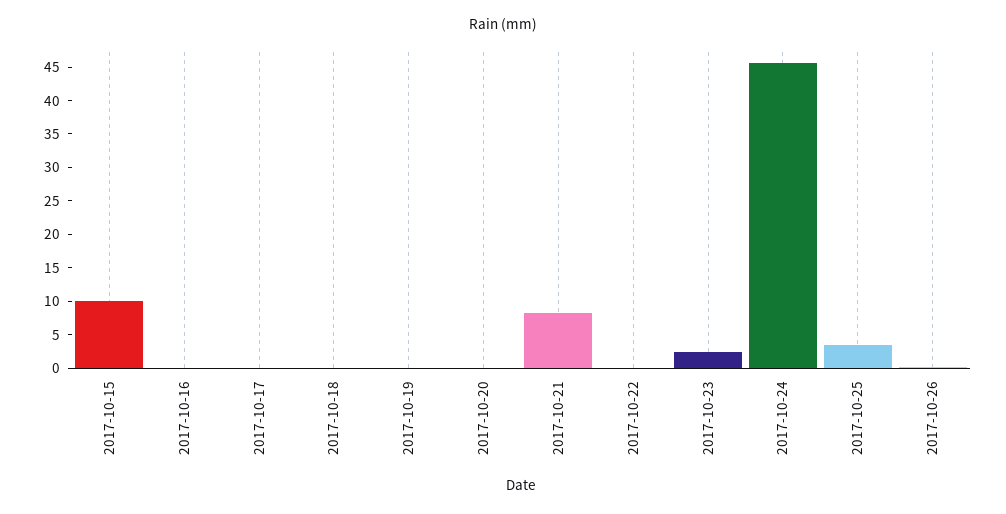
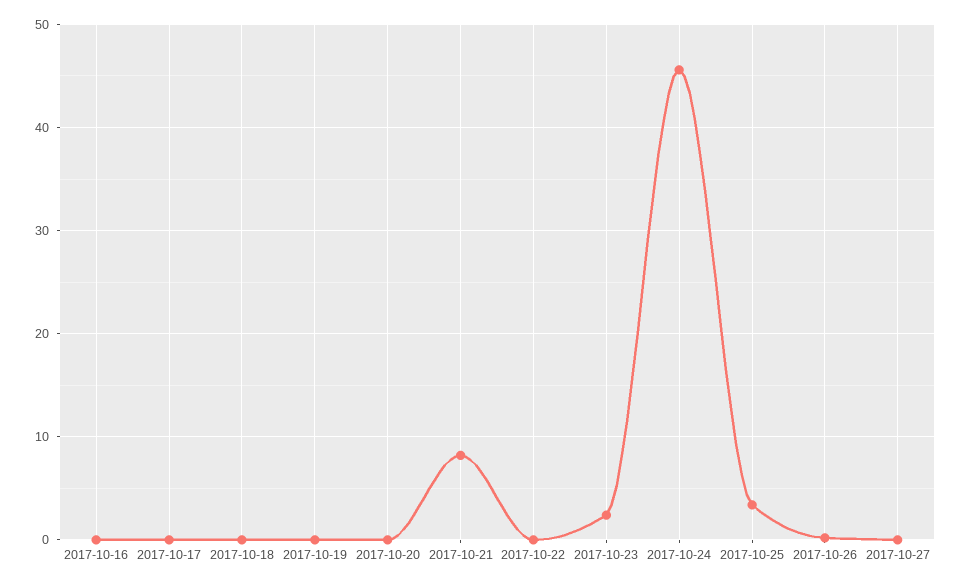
2017-10-15: 10 -> none
2017-10-27: none -> 0

